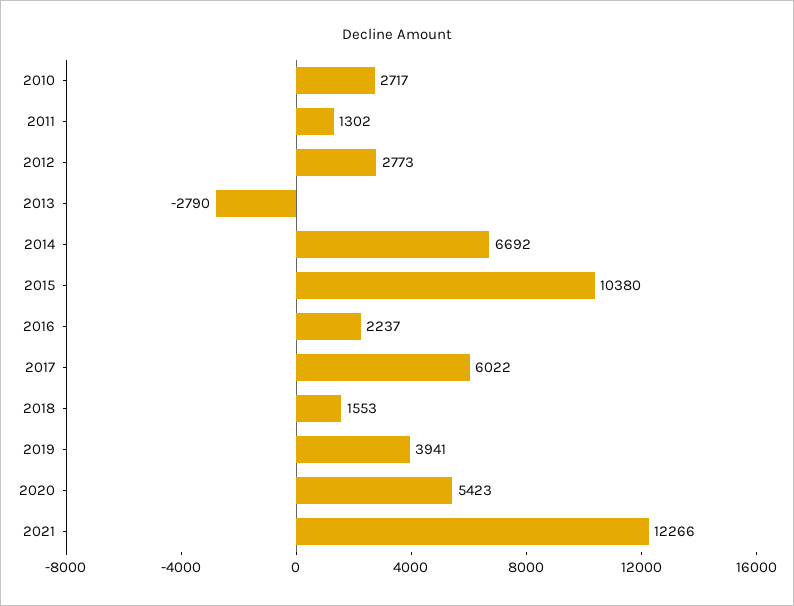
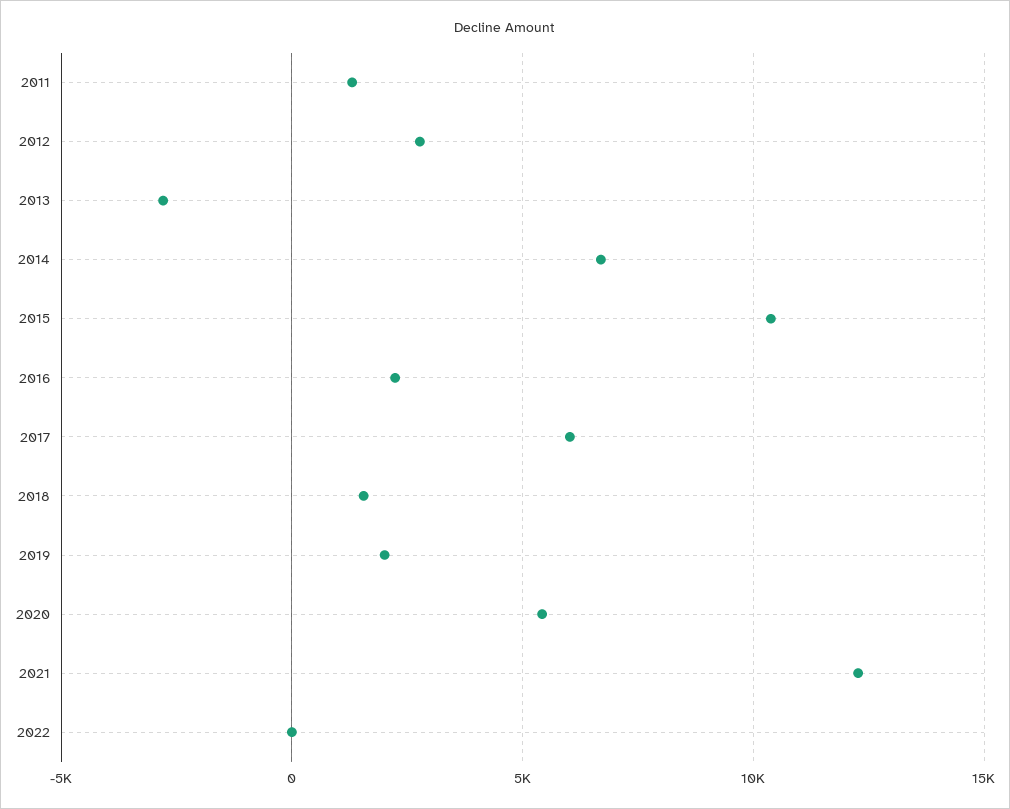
2010: 2717 -> none
2019: 3941 -> 2000
2022: none -> 0

